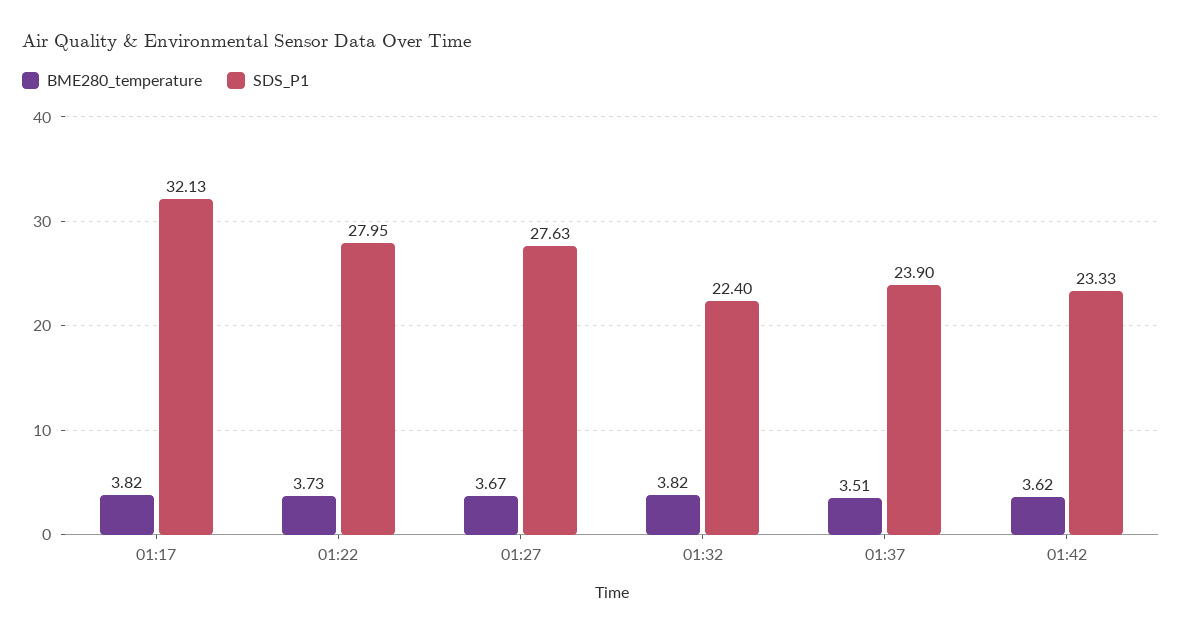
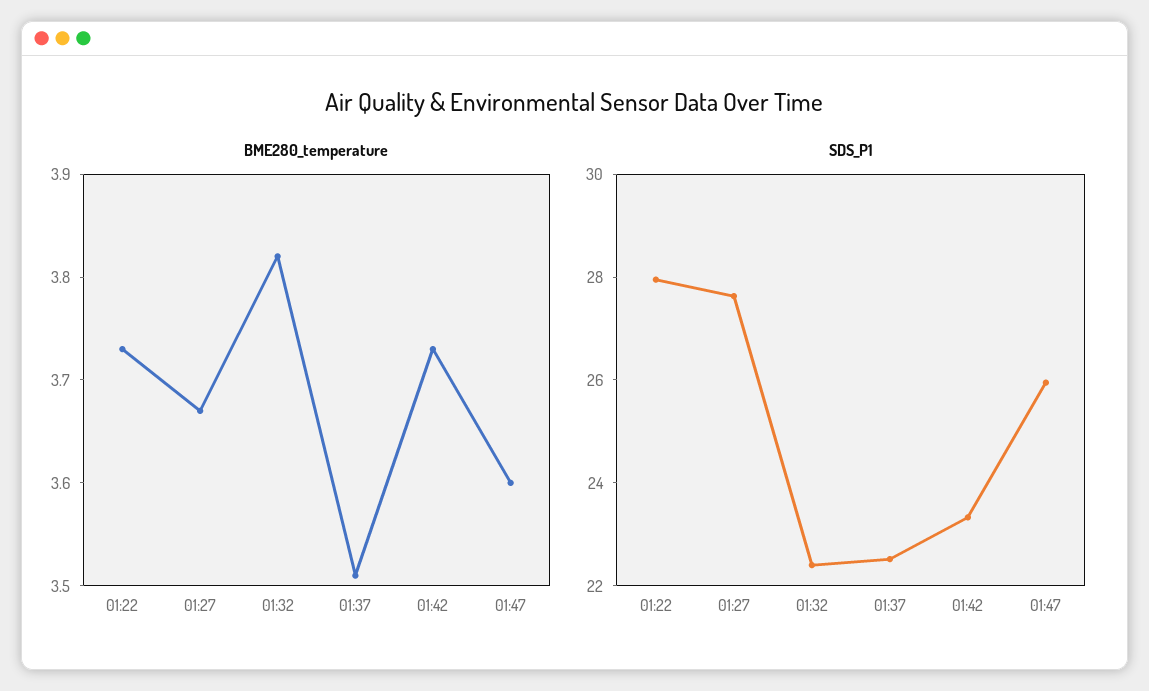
BME280_temperature, 01:17: 3.82 -> none
SDS_P1, 01:17: 32.13 -> none
SDS_P1, 01:37: 23.9 -> 22.5
BME280_temperature, 01:42: 3.62 -> 3.73
BME280_temperature, 01:47: none -> 3.6
SDS_P1, 01:47: none -> 26

